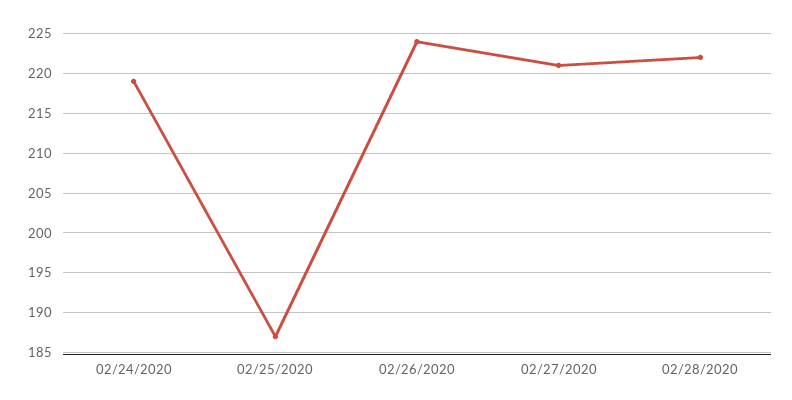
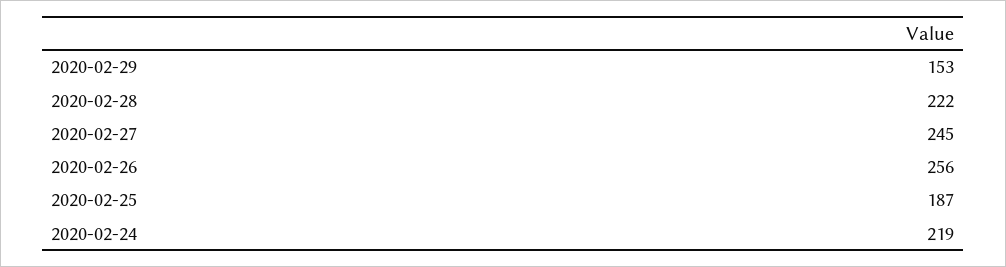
02/26/2020: 224 -> 256
02/27/2020: 221 -> 245
2020-02-29: none -> 153

